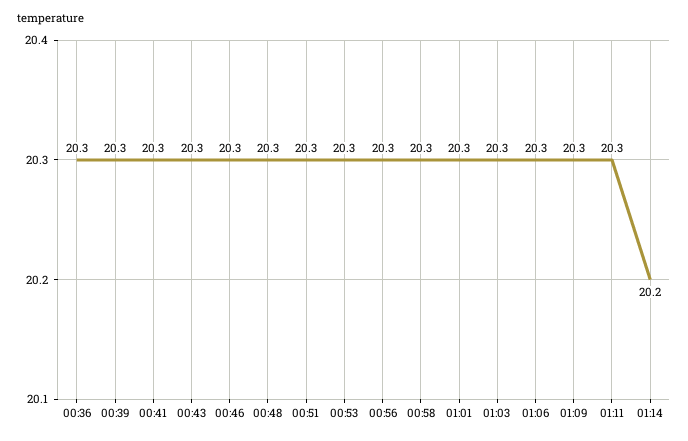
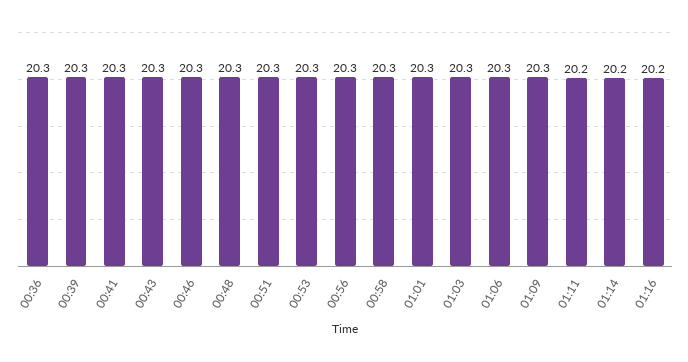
01:11: 20.3 -> 20.2
01:16: none -> 20.2

